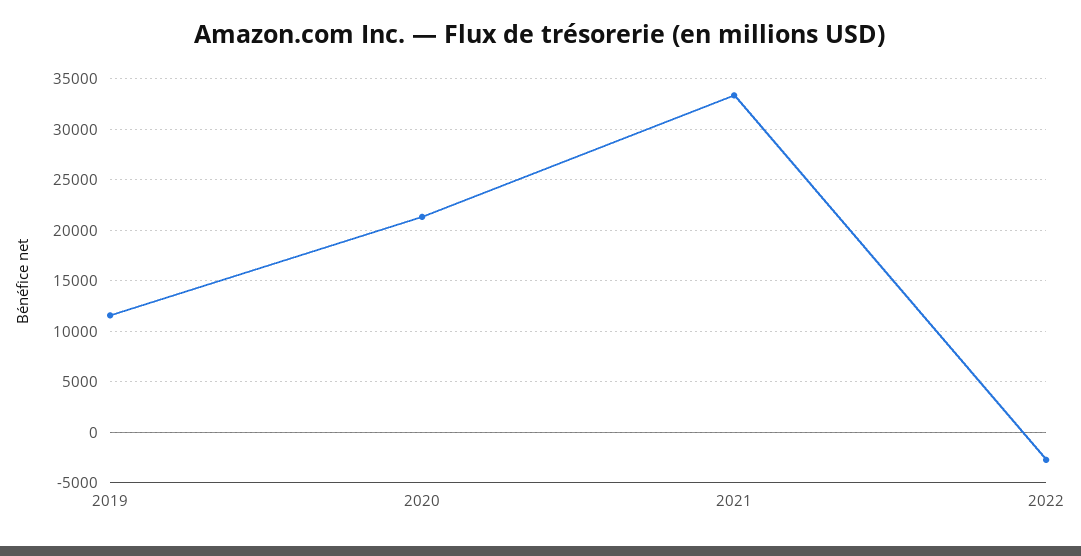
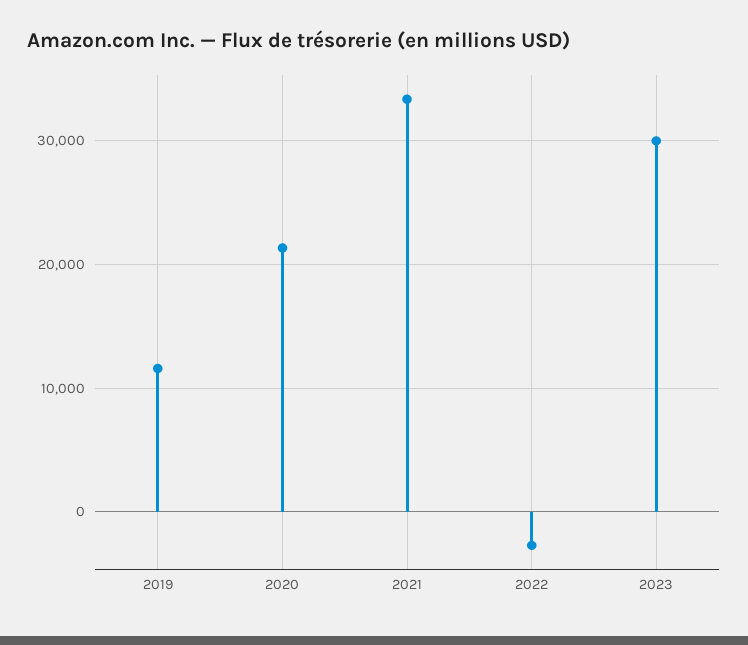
2023: none -> 30000

